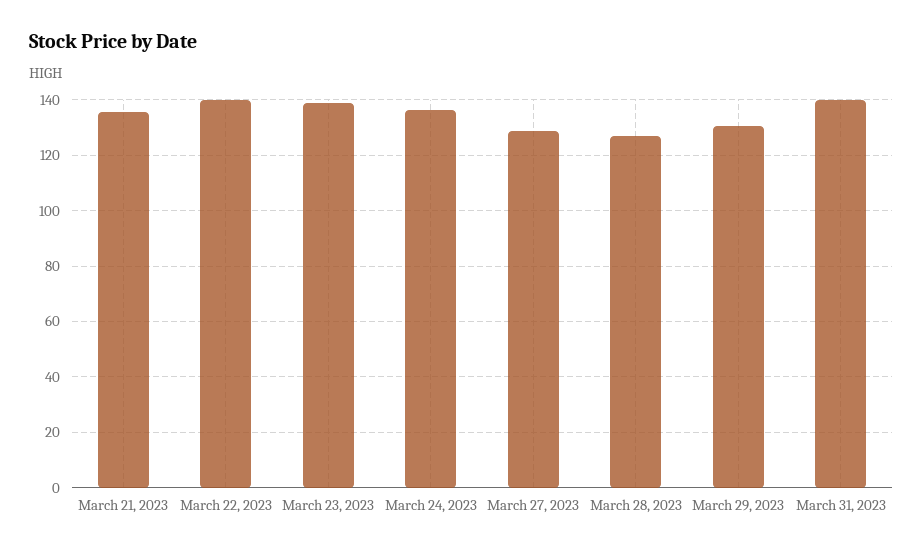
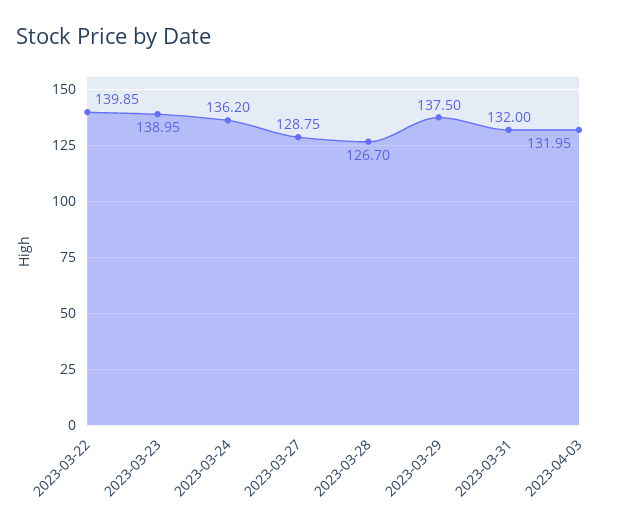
March 21, 2023: 135 -> none
March 29, 2023: 130 -> 137.5
March 31, 2023: 140 -> 132
2023-04-03: none -> 131.95

